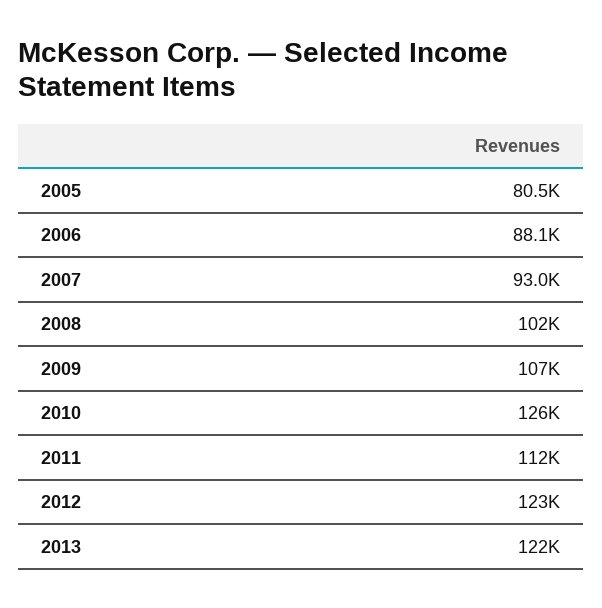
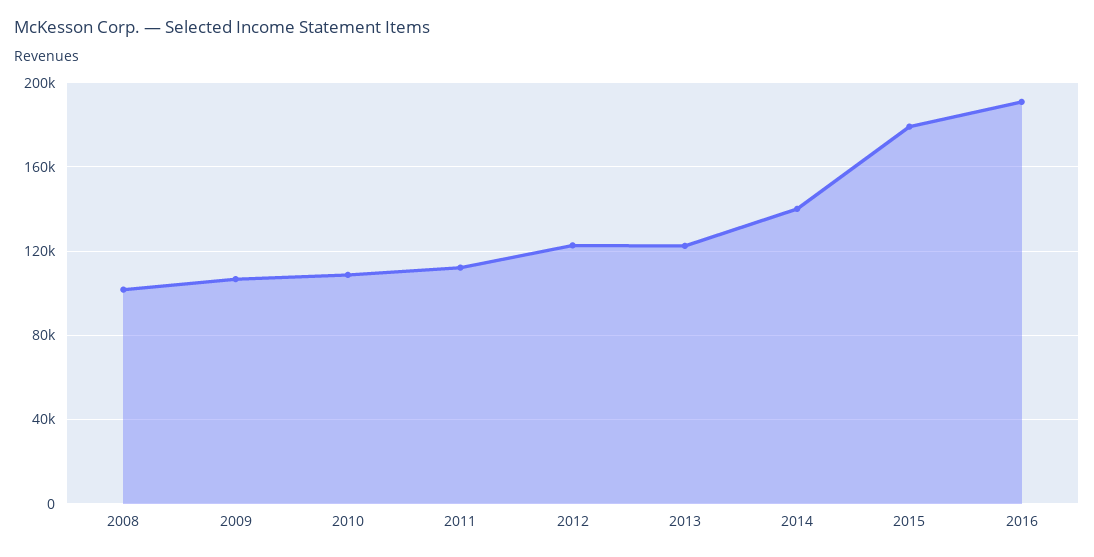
2005: 80500 -> none
2006: 88100 -> none
2007: 93000 -> none
2010: 126000 -> 110000
2014: none -> 140000
2015: none -> 180000
2016: none -> 190000

